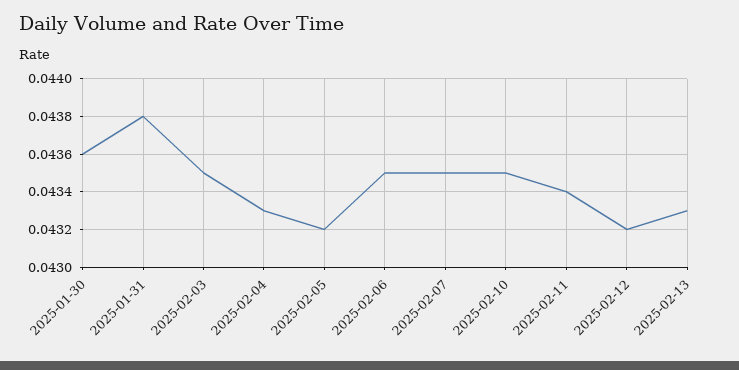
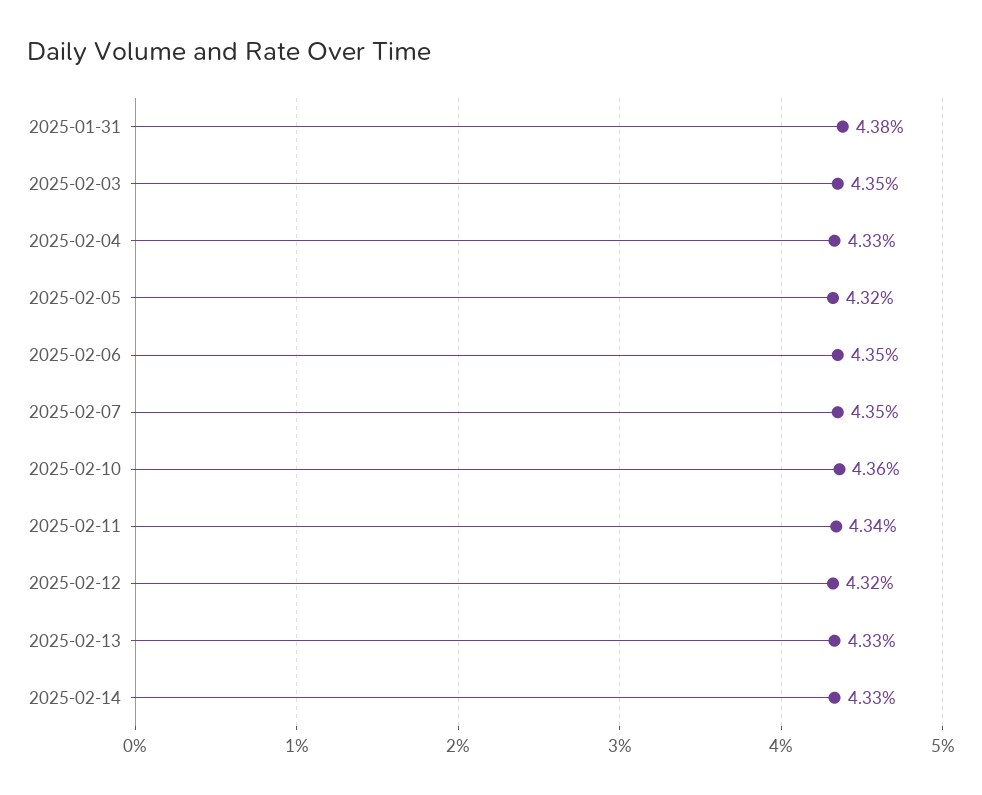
2025-01-30: 0.0436 -> none
2025-02-10: 0.0435 -> 0.0436
2025-02-14: none -> 0.0433

